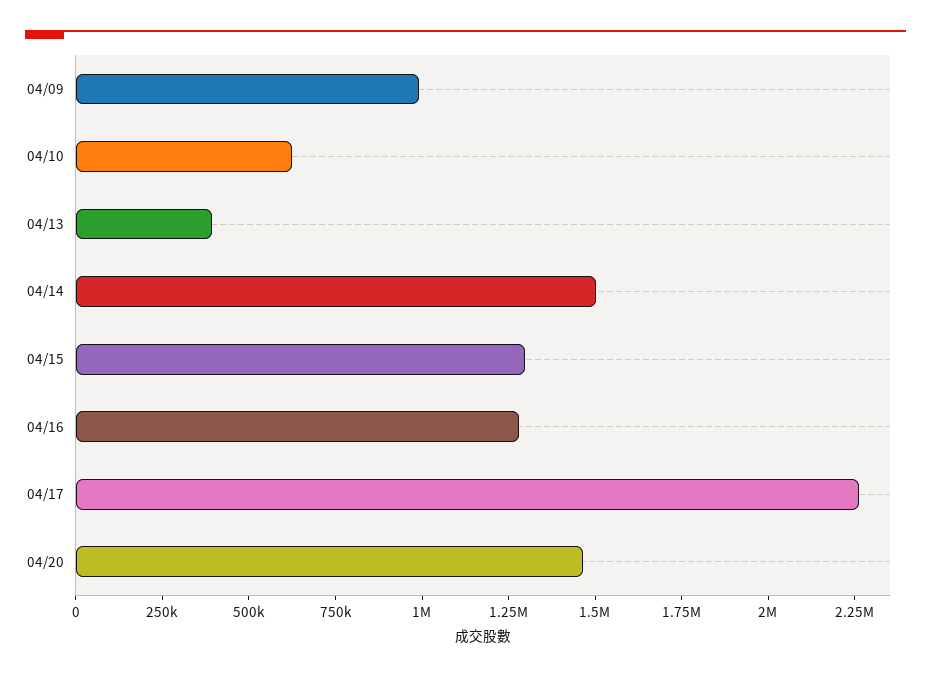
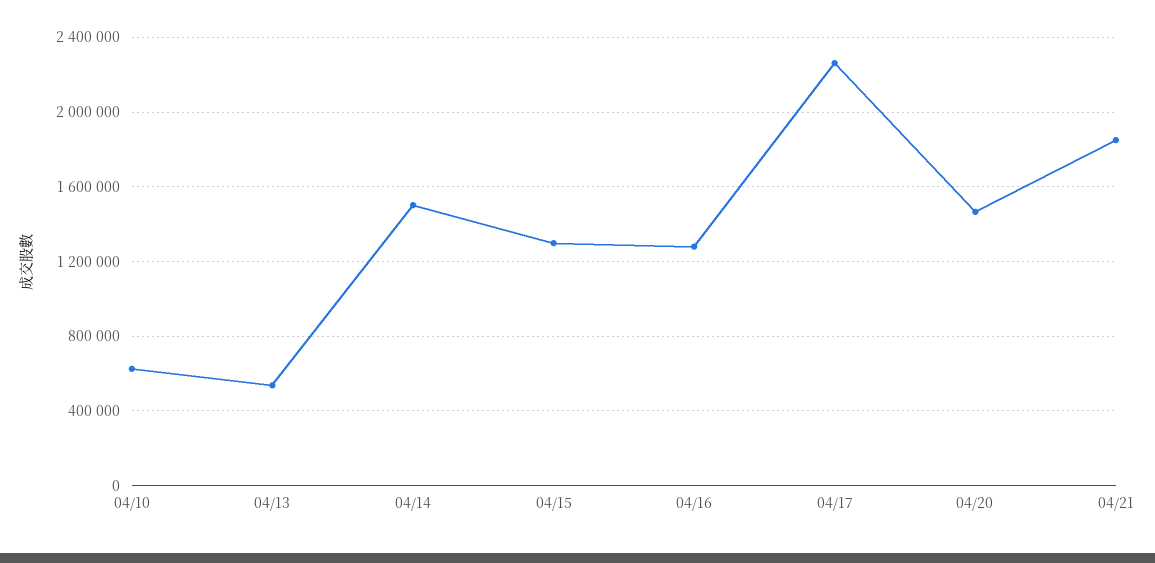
04/09: 1000000 -> none
04/13: 400000 -> 550000
04/21: none -> 1850000

